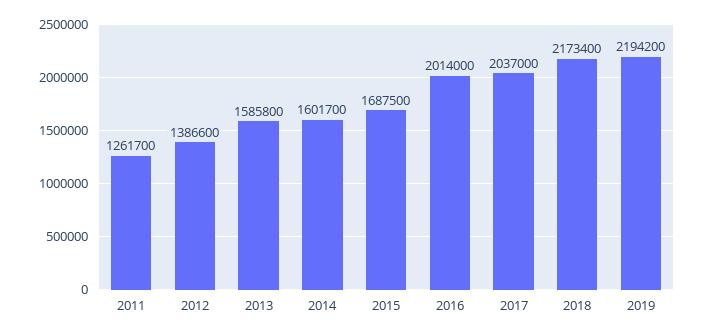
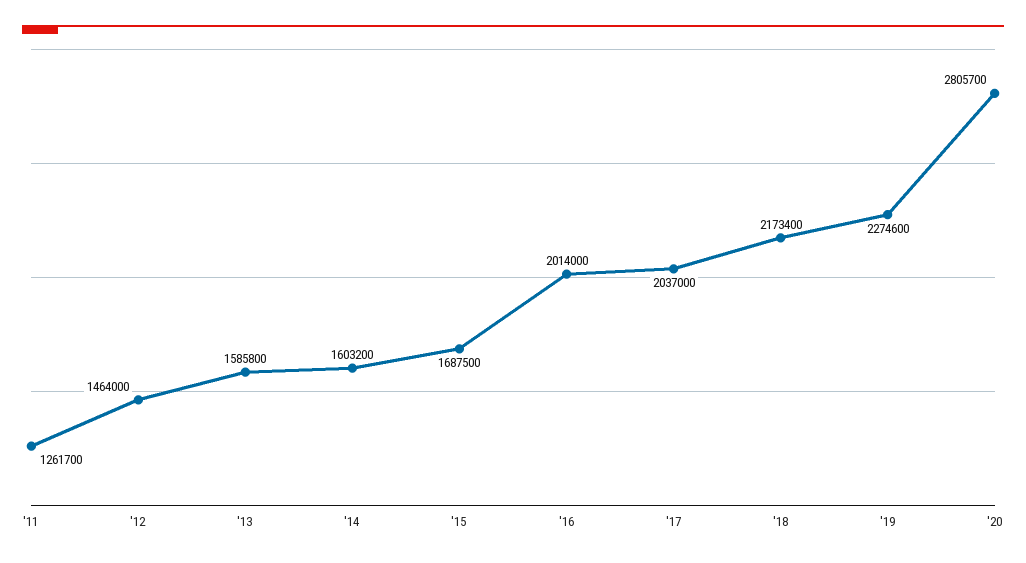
2012: 1386600 -> 1464000
2014: 1601700 -> 1603200
2019: 2194200 -> 2274600
'20: none -> 2805700

